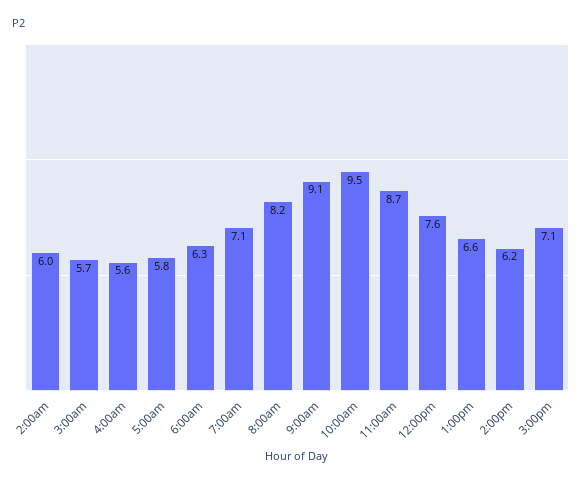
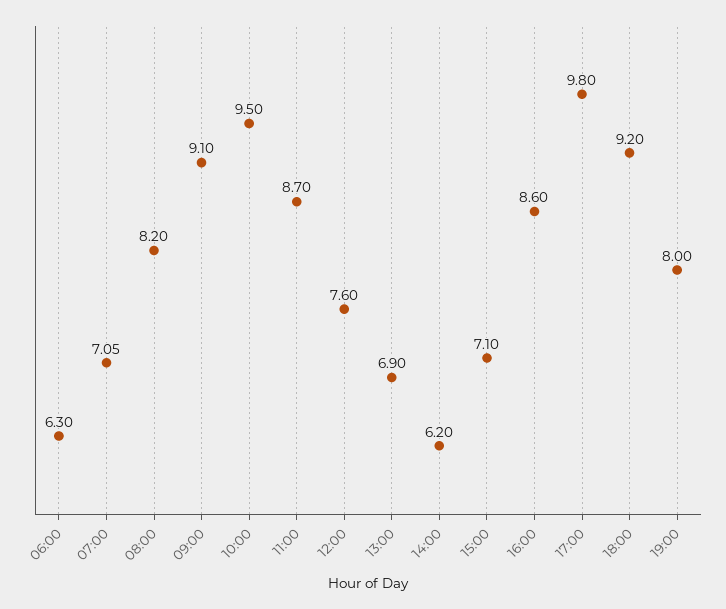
2:00am: 6 -> none
3:00am: 5.7 -> none
4:00am: 5.6 -> none
5:00am: 5.8 -> none
1:00pm: 6.6 -> 6.9
16:00: none -> 8.6
17:00: none -> 9.8
18:00: none -> 9.2
19:00: none -> 8

